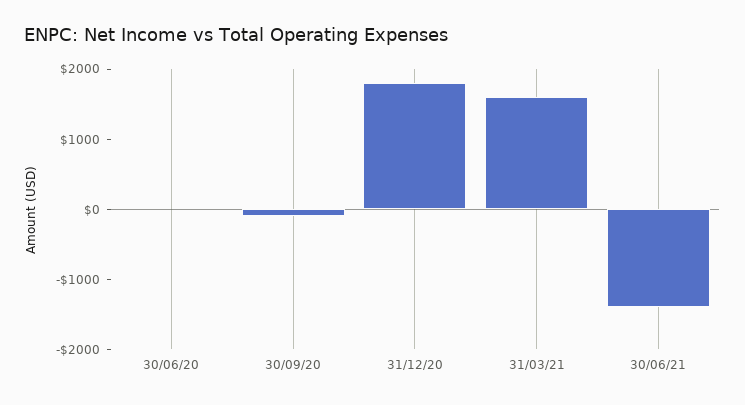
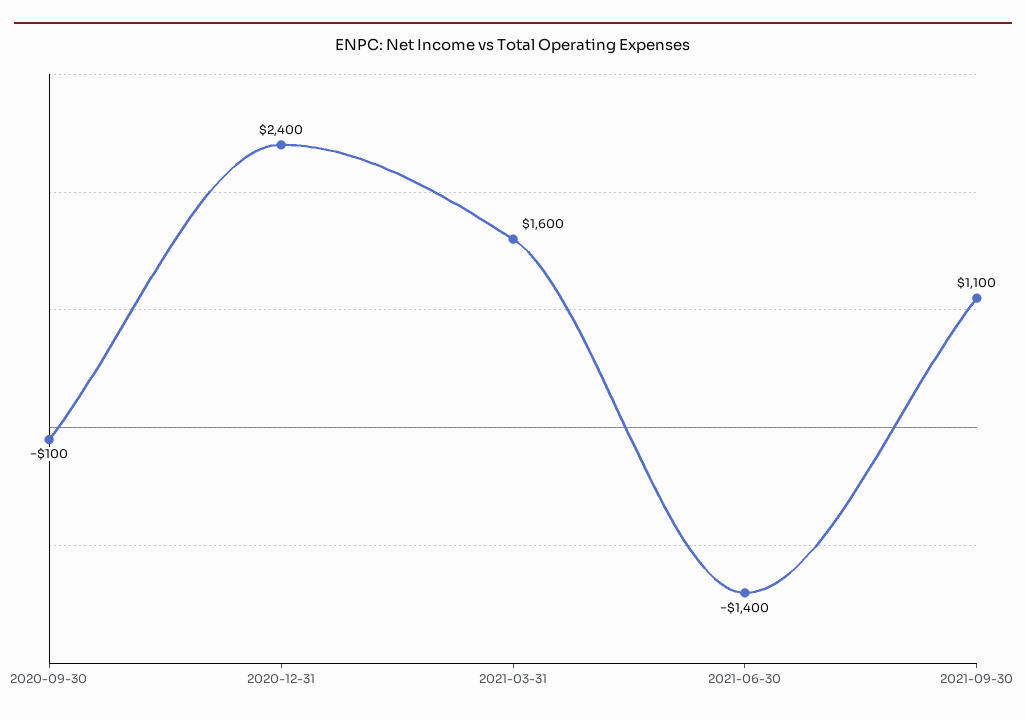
30/06/20: 0 -> none
31/12/20: 1800 -> 2400
2021-09-30: none -> 1100

